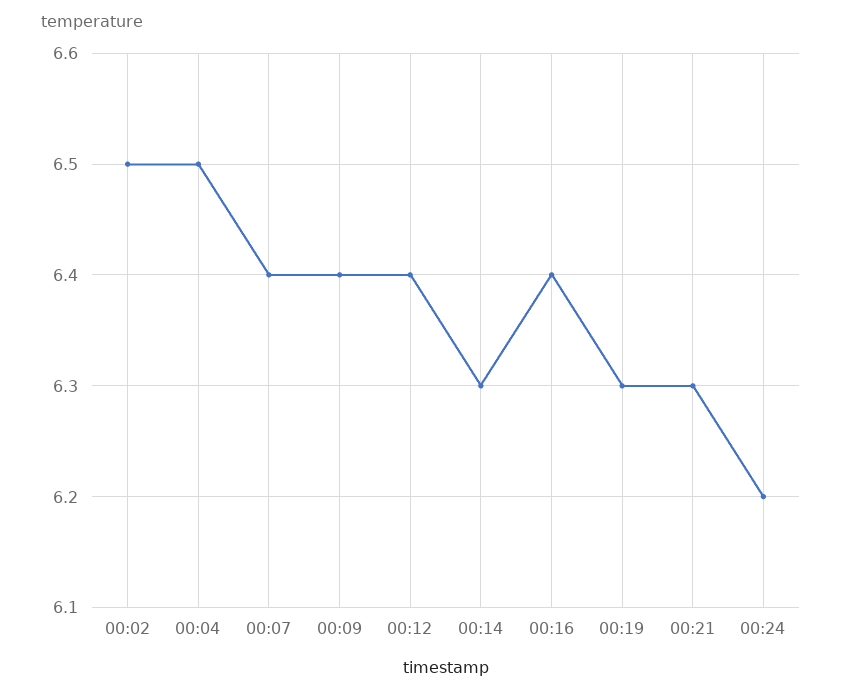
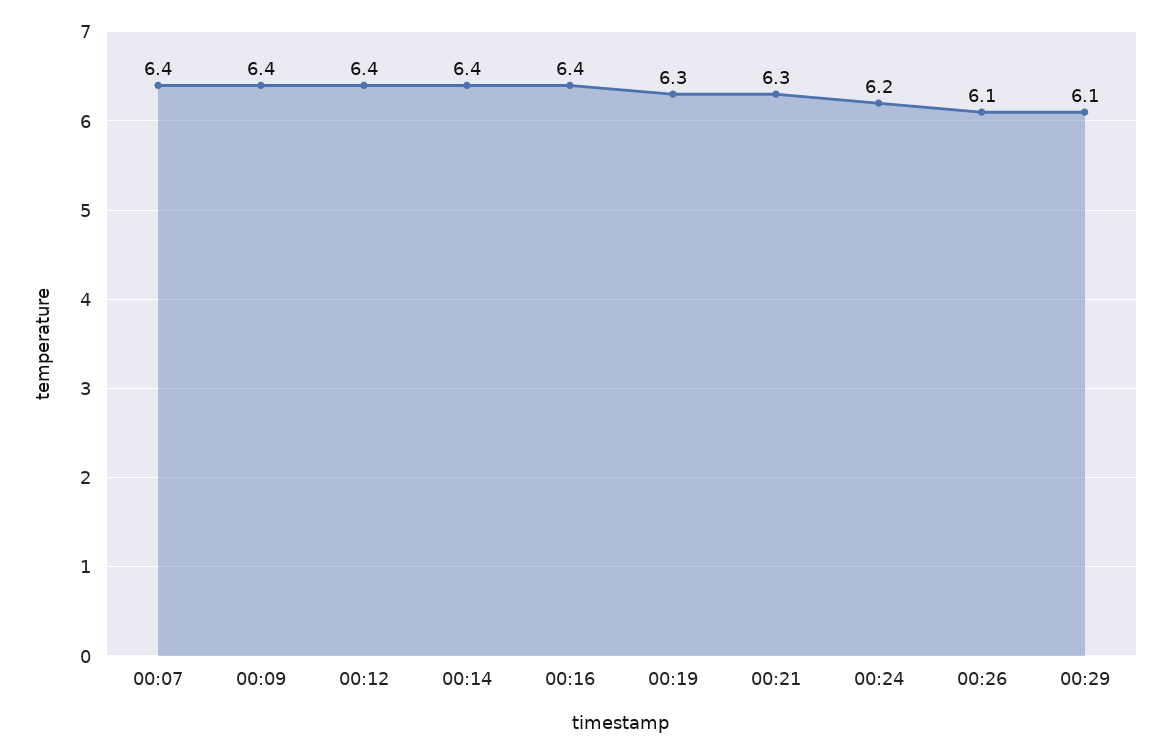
00:02: 6.5 -> none
00:04: 6.5 -> none
00:14: 6.3 -> 6.4
00:26: none -> 6.1
00:29: none -> 6.1

